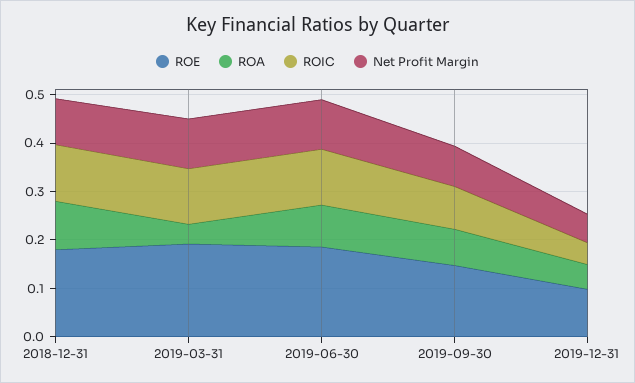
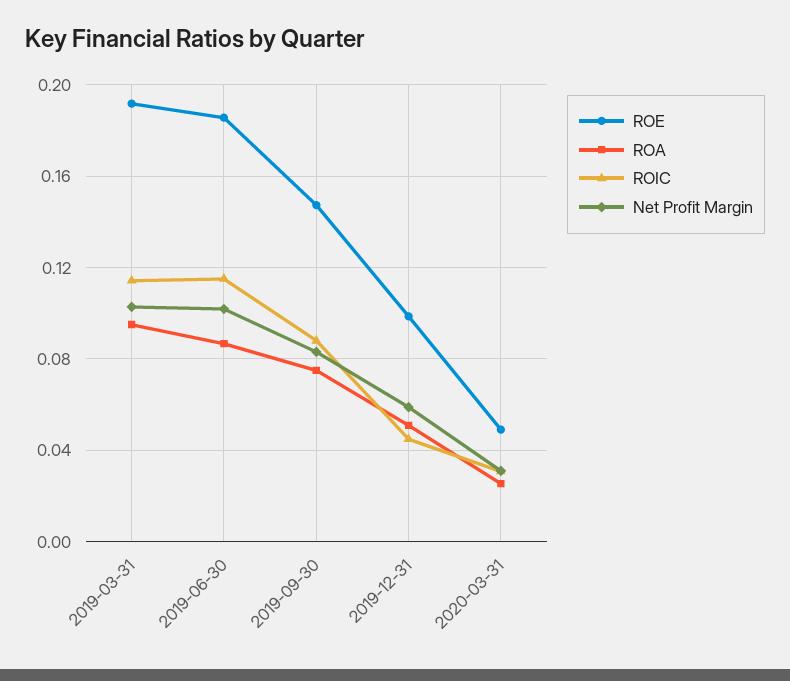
ROE, 2018-12-31: 0.18 -> none
ROA, 2018-12-31: 0.1 -> none
ROIC, 2018-12-31: 0.12 -> none
Net Profit Margin, 2018-12-31: 0.1 -> none
ROA, 2019-03-31: 0.04 -> 0.095
ROE, 2020-03-31: none -> 0.05
ROA, 2020-03-31: none -> 0.025
ROIC, 2020-03-31: none -> 0.03
Net Profit Margin, 2020-03-31: none -> 0.03

